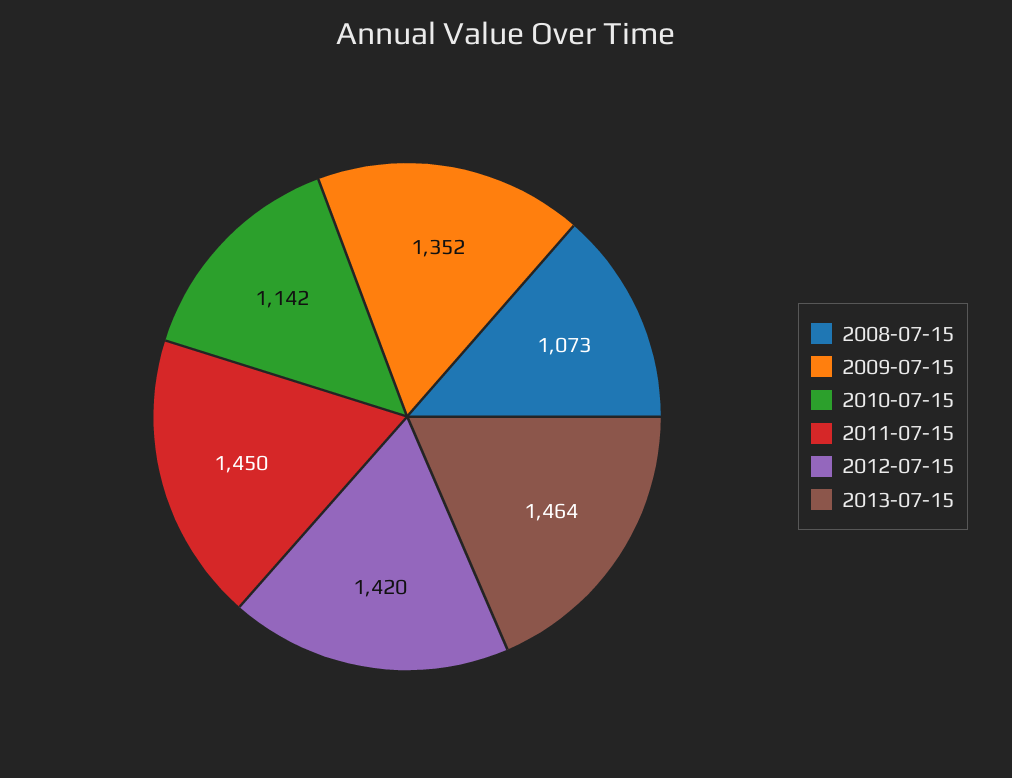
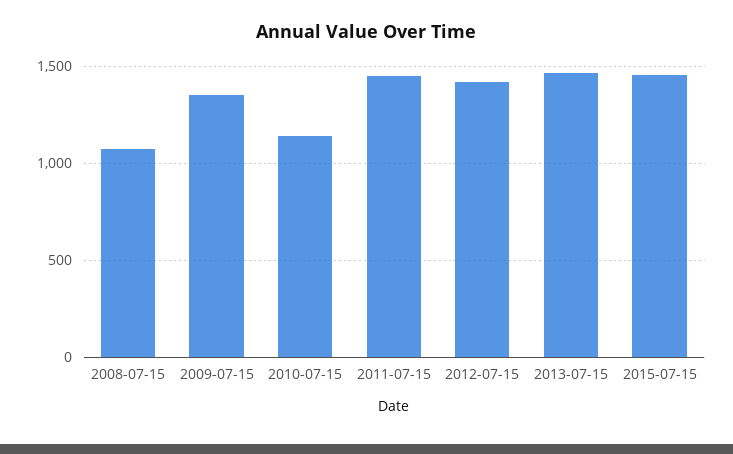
2015-07-15: none -> 1450

